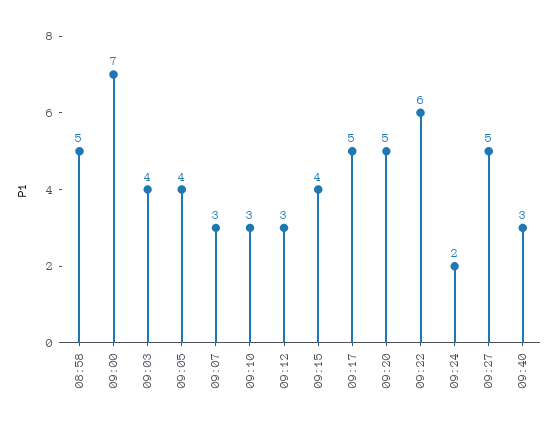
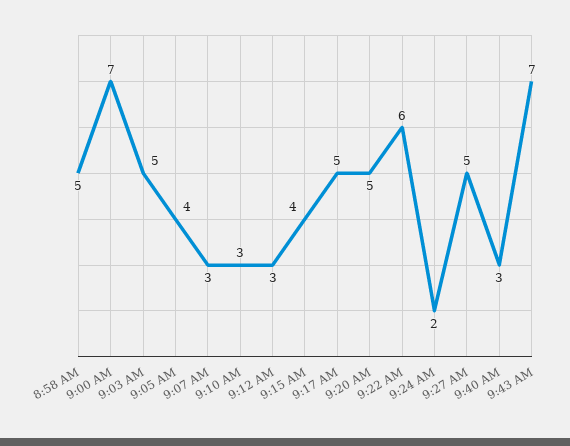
09:03: 4 -> 5
9:43 AM: none -> 7

